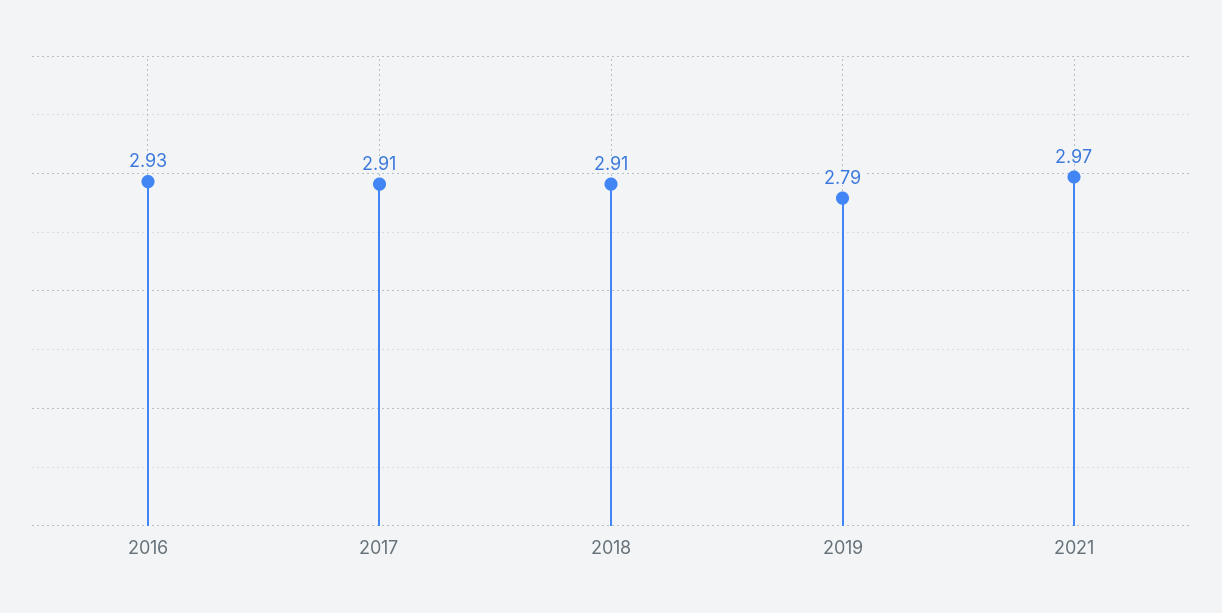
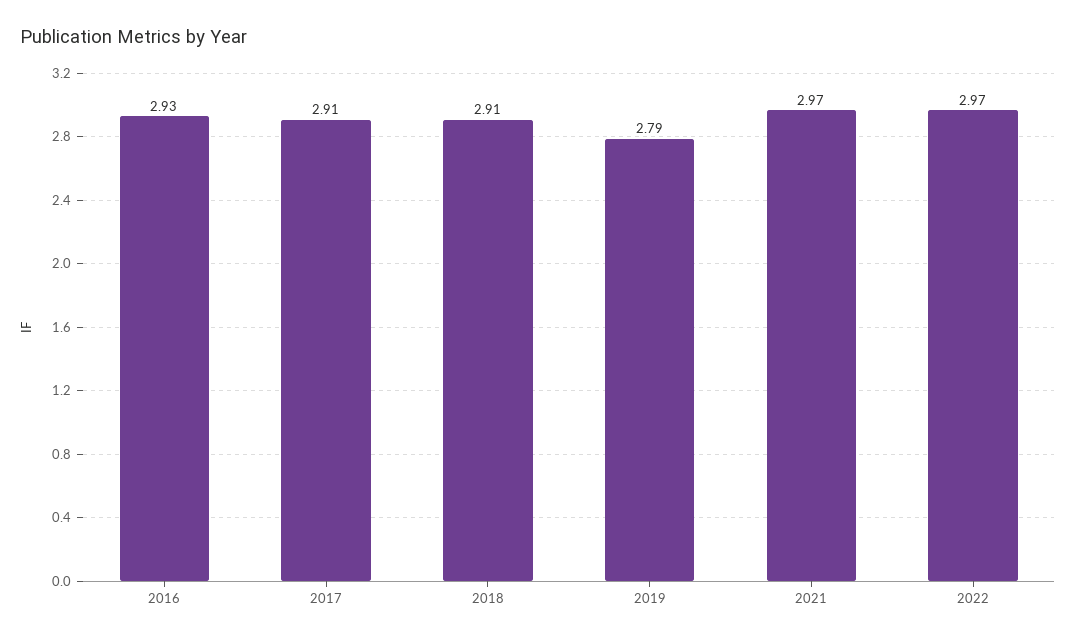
2022: none -> 2.97

